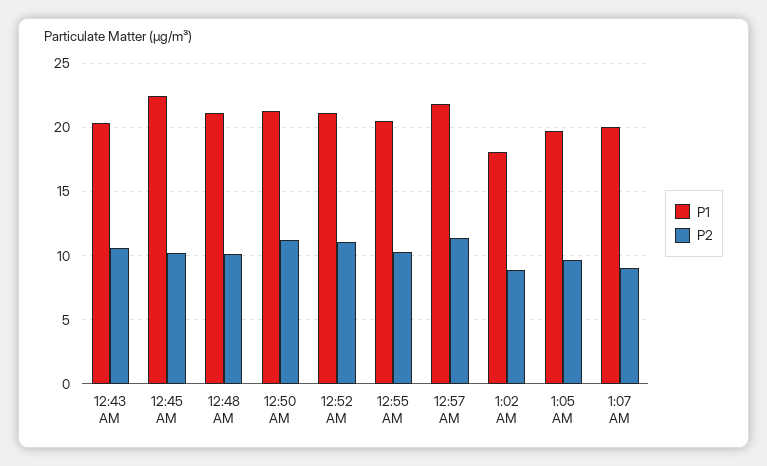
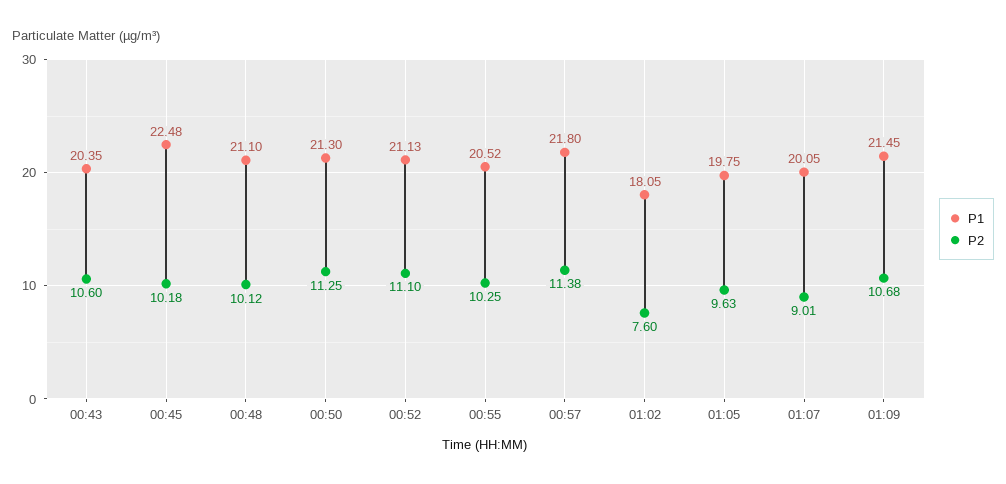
P2, 1:02 AM: 9 -> 7.6
P1, 01:09: none -> 21.45
P2, 01:09: none -> 10.68

